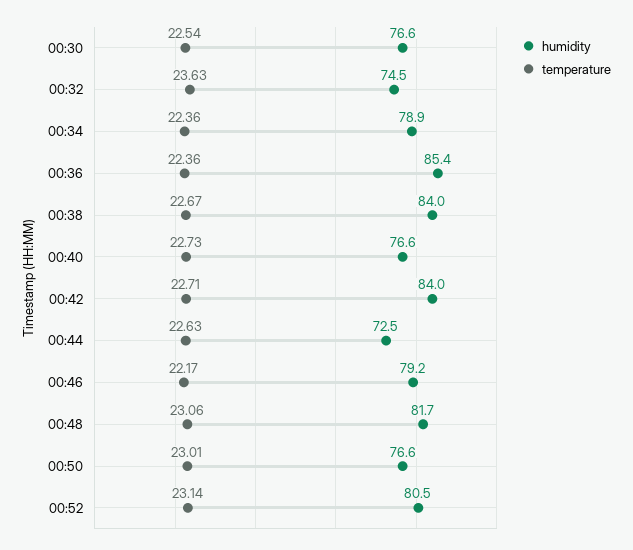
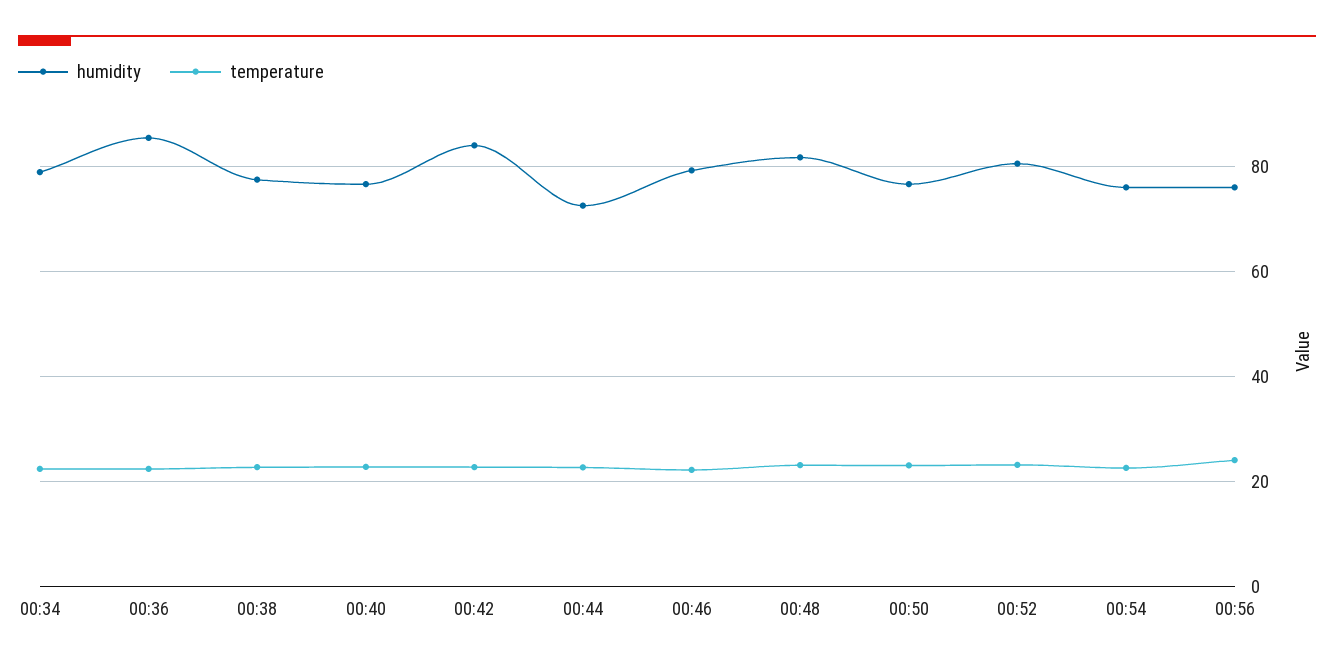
humidity, 00:30: 76.6 -> none
temperature, 00:30: 22.54 -> none
humidity, 00:32: 74.5 -> none
temperature, 00:32: 23.63 -> none
humidity, 00:38: 84 -> 78
humidity, 00:54: none -> 76
temperature, 00:54: none -> 22
humidity, 00:56: none -> 76
temperature, 00:56: none -> 24

